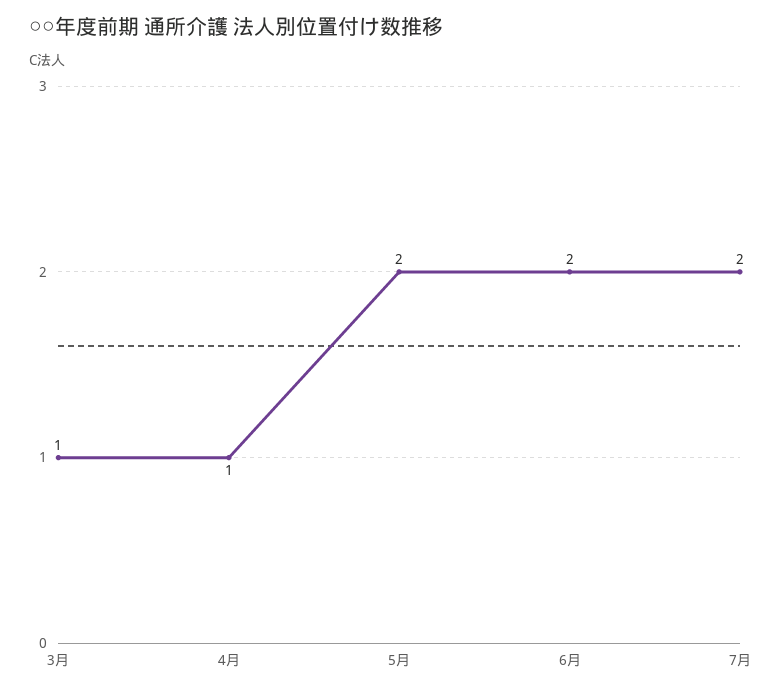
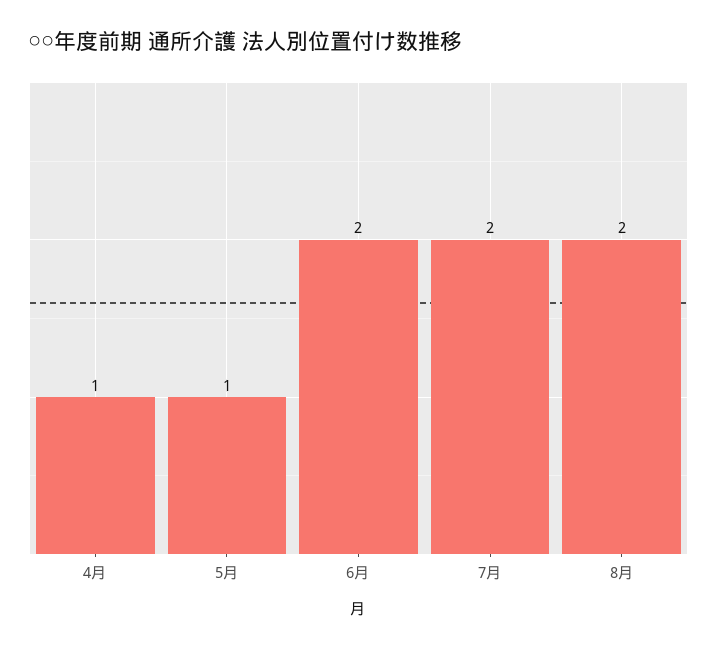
3月: 1 -> none
5月: 2 -> 1
8月: none -> 2

